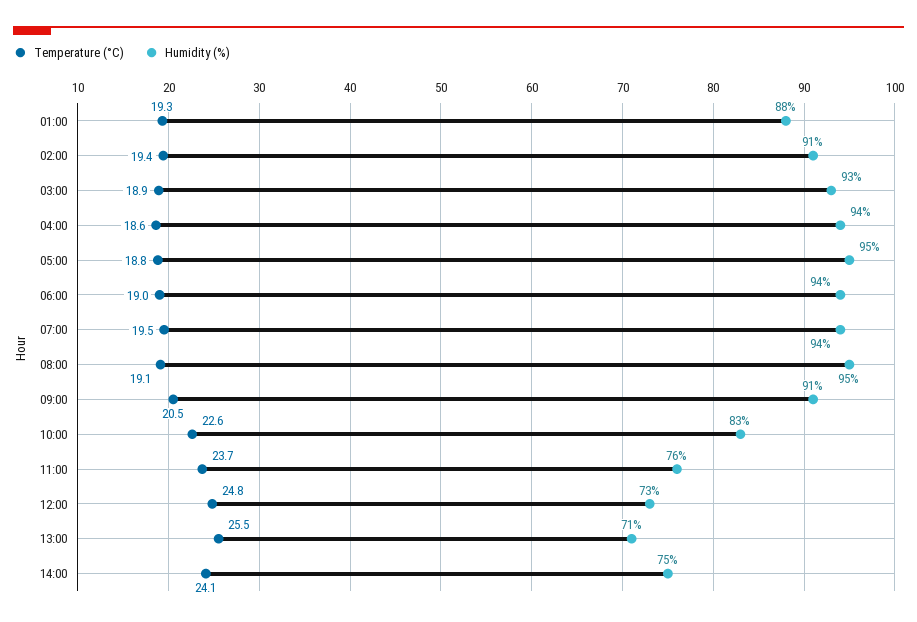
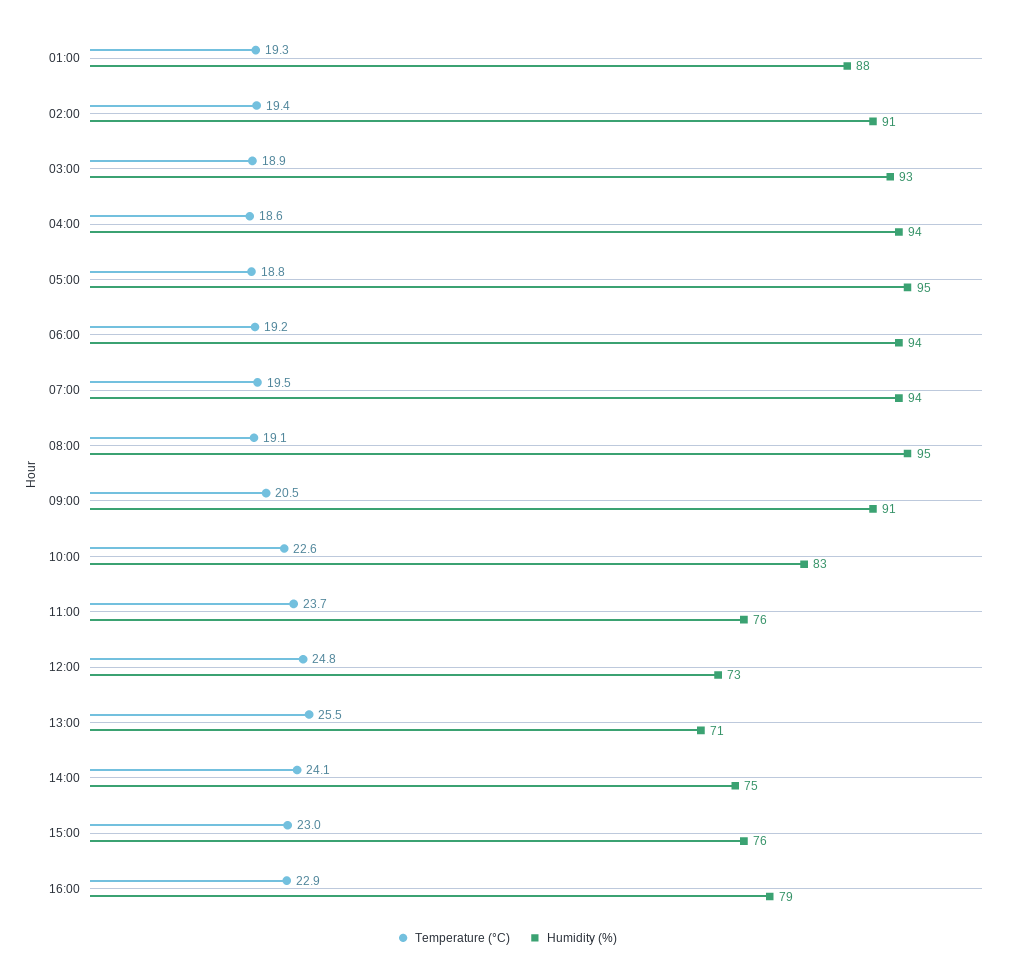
Temperature (°C), 06:00: 19 -> 19.2
Temperature (°C), 15:00: none -> 23
Humidity (%), 15:00: none -> 76
Temperature (°C), 16:00: none -> 22.9
Humidity (%), 16:00: none -> 79

